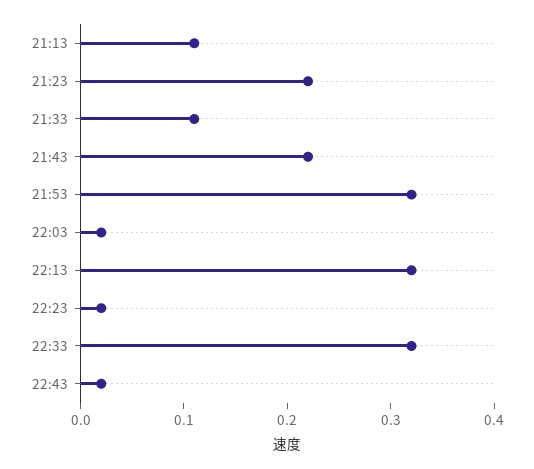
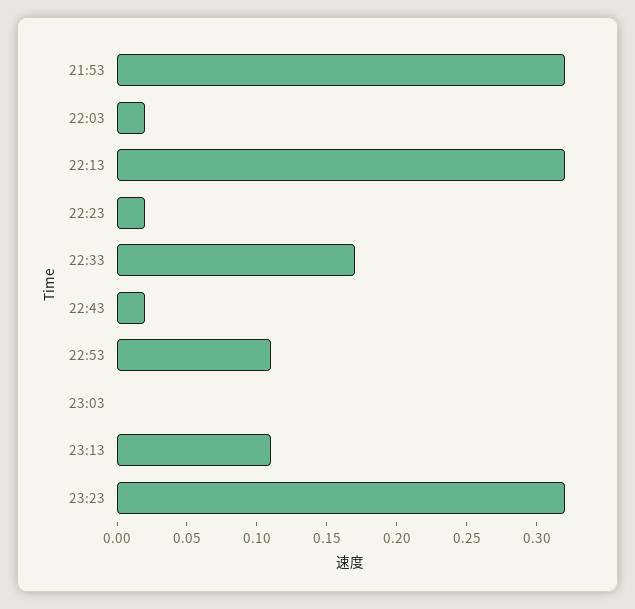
21:13: 0.11 -> none
21:23: 0.22 -> none
21:33: 0.11 -> none
21:43: 0.22 -> none
22:33: 0.32 -> 0.17
22:53: none -> 0.11
23:03: none -> 0
23:13: none -> 0.11
23:23: none -> 0.32

